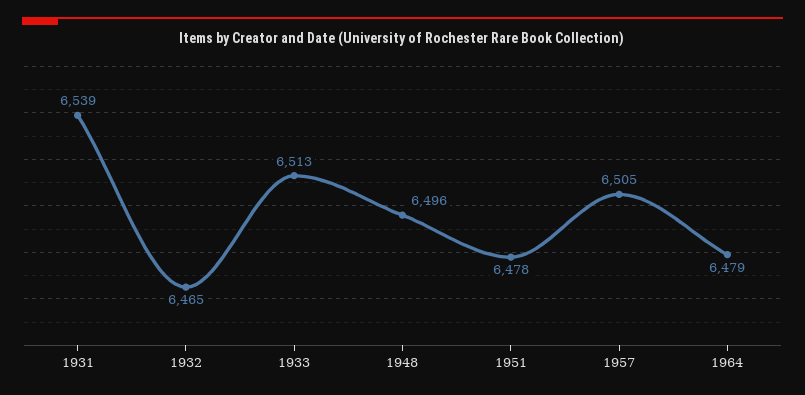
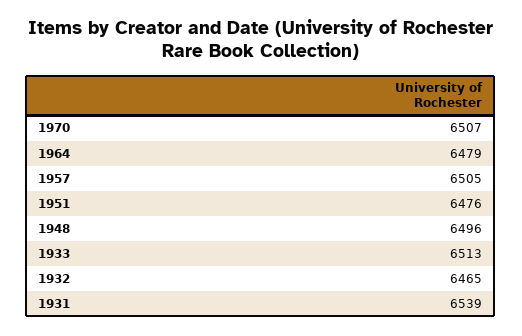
1951: 6478 -> 6476
1970: none -> 6507

